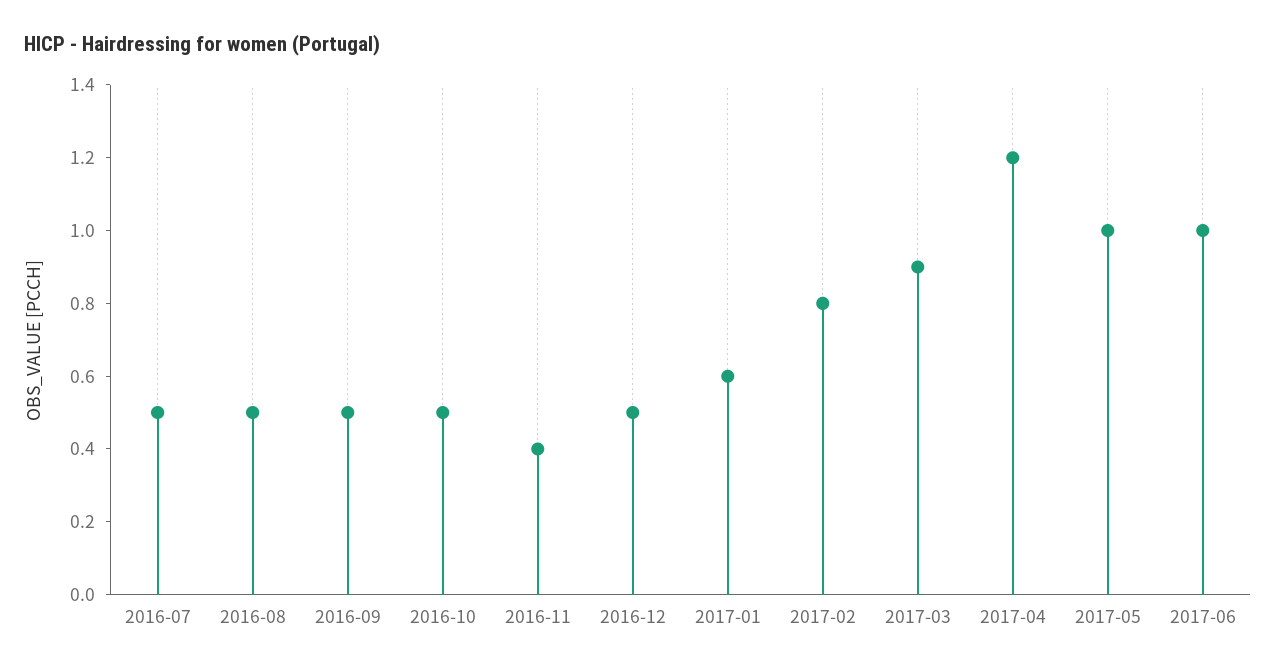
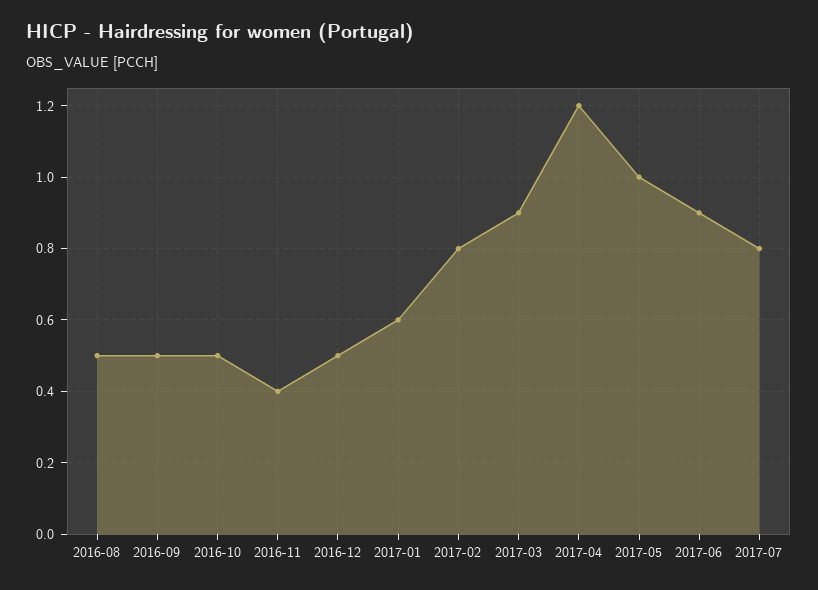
2016-07: 0.5 -> none
2017-06: 1 -> 0.9
2017-07: none -> 0.8

